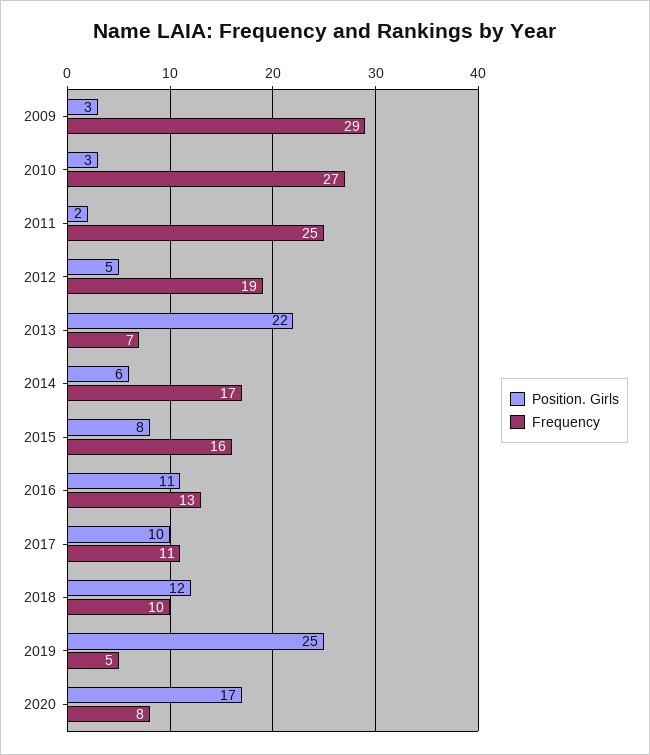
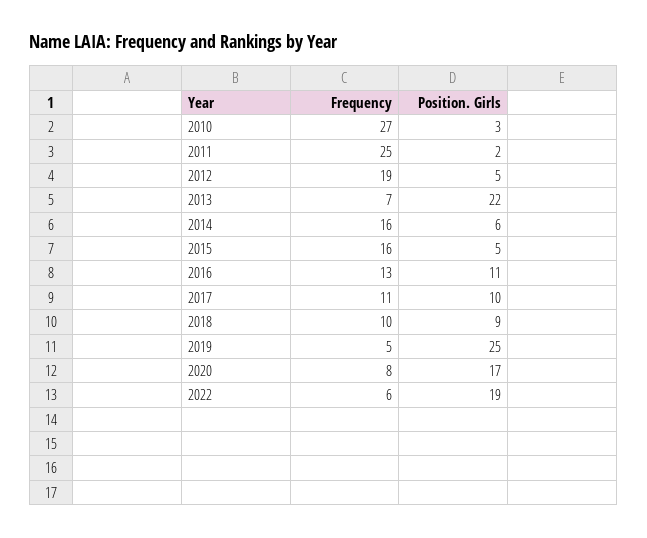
Position. Girls, 2009: 3 -> none
Frequency, 2009: 29 -> none
Frequency, 2014: 17 -> 16
Position. Girls, 2015: 8 -> 5
Position. Girls, 2018: 12 -> 9
Frequency, 2022: none -> 6
Position. Girls, 2022: none -> 19

